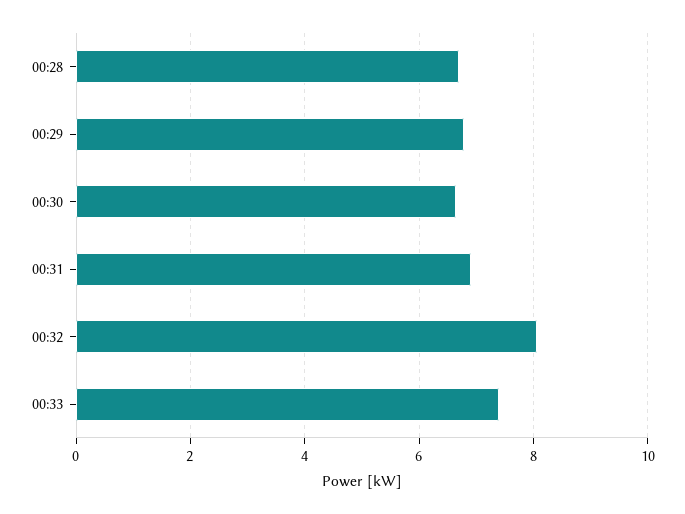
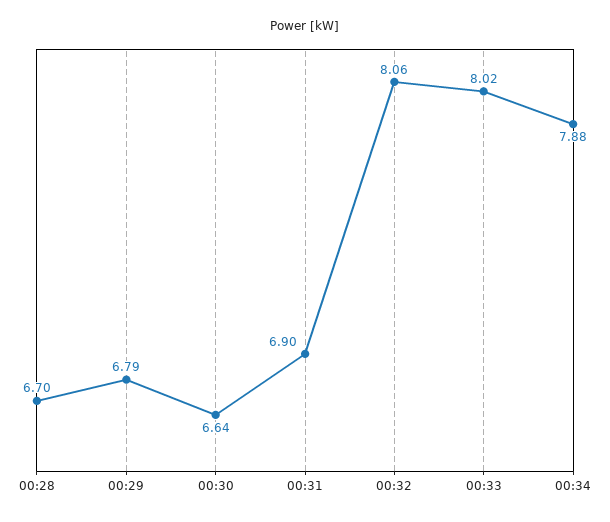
00:33: 7.4 -> 8.02
00:34: none -> 7.88

